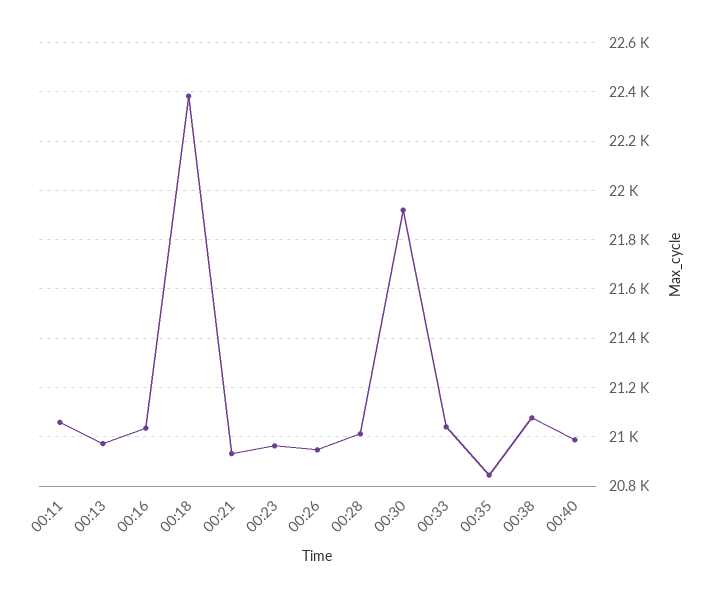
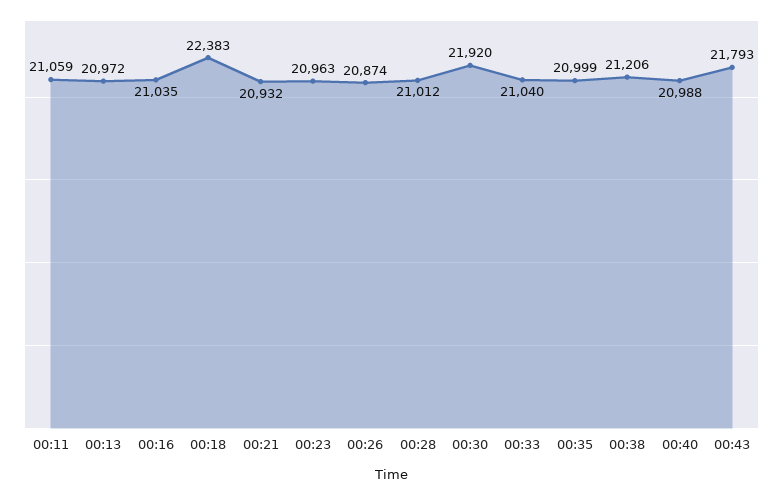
00:26: 20950 -> 20874
00:35: 20850 -> 20999
00:38: 21075 -> 21206
00:43: none -> 21793

